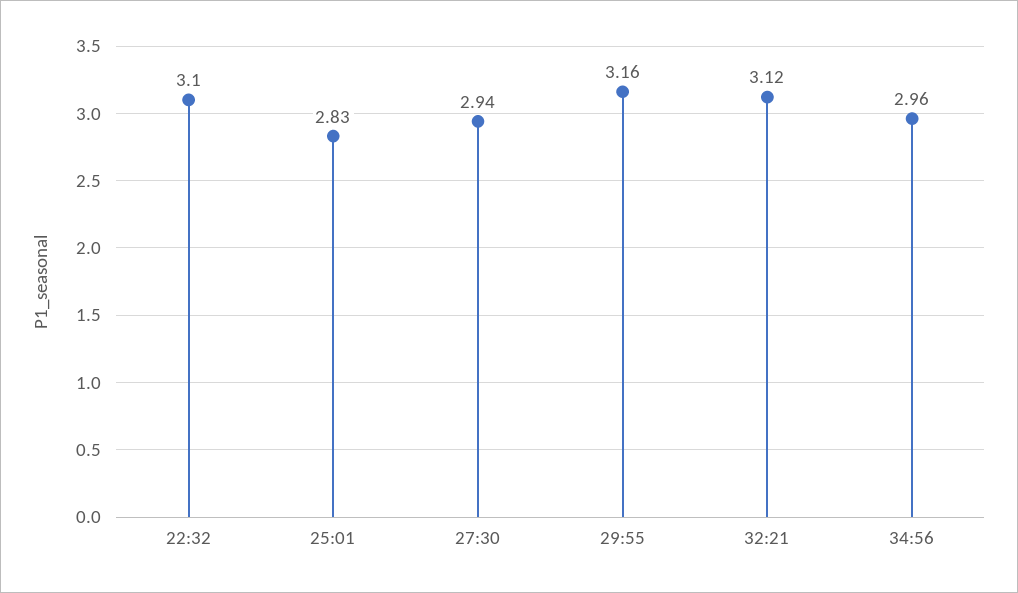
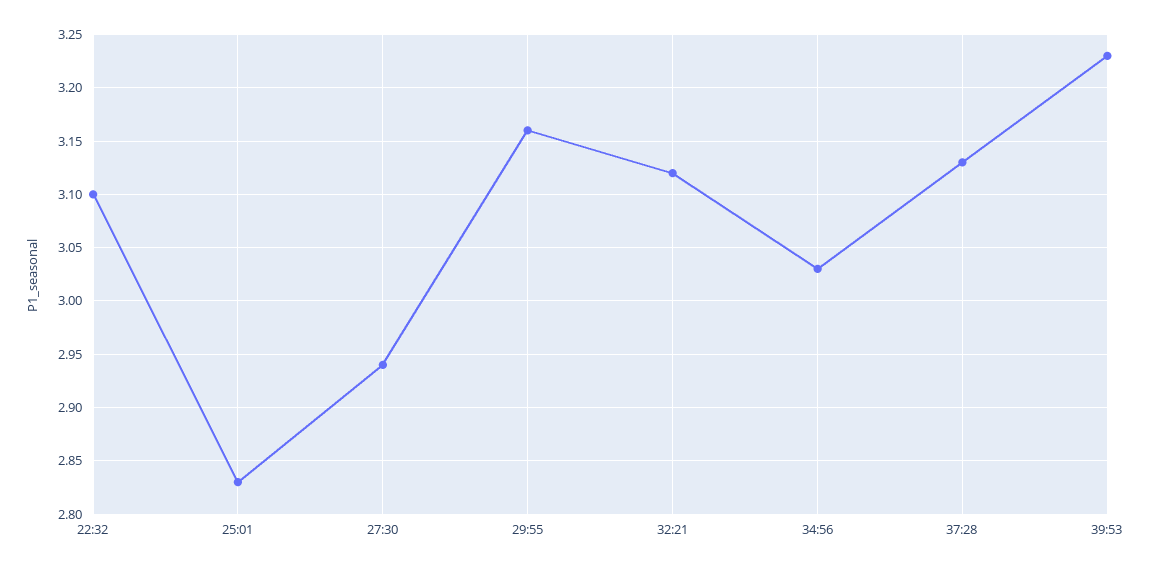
34:56: 2.96 -> 3.03
37:28: none -> 3.13
39:53: none -> 3.23

